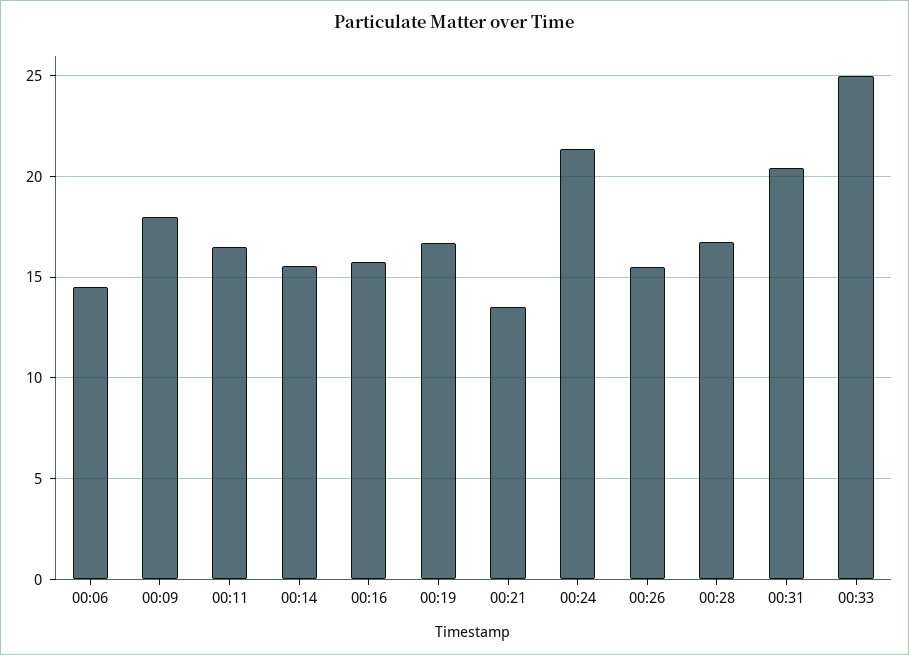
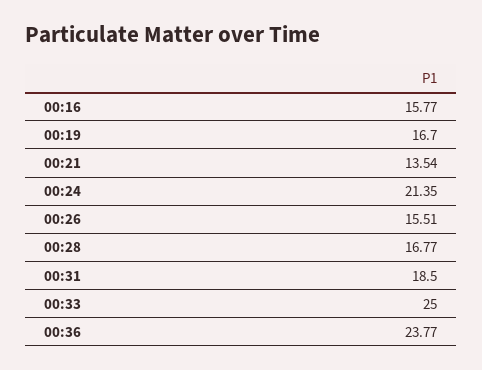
00:06: 14.5 -> none
00:09: 18 -> none
00:11: 16.5 -> none
00:14: 15.5 -> none
00:31: 20.5 -> 18.5
00:36: none -> 23.77

